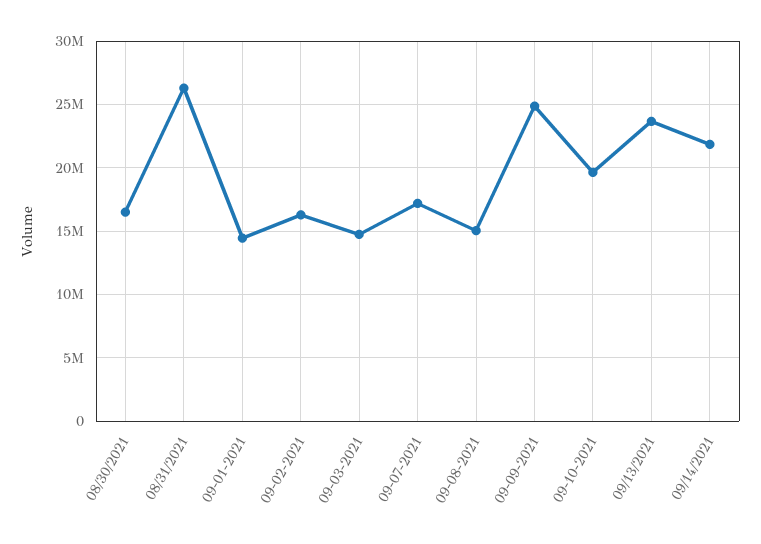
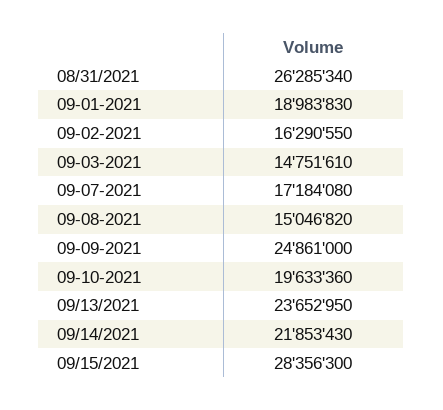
08/30/2021: 16500000 -> none
09-01-2021: 14500000 -> 18983830
09/15/2021: none -> 28356300

